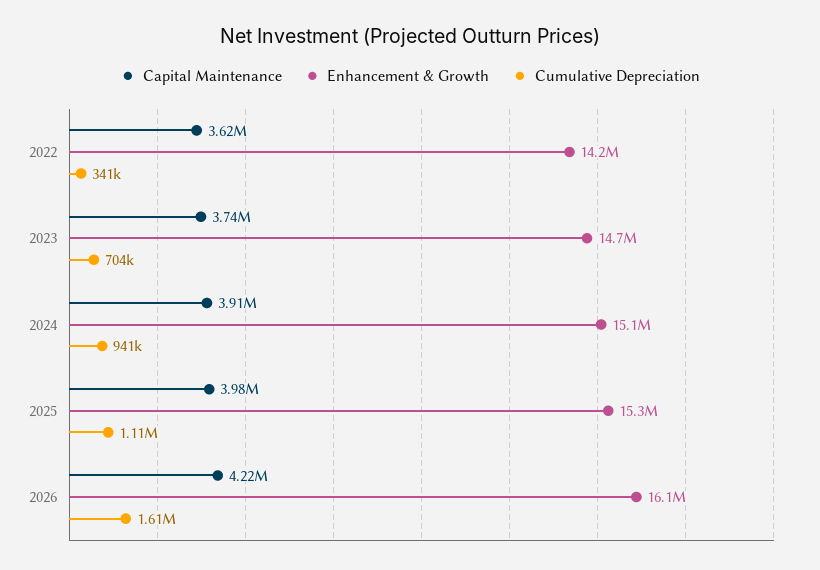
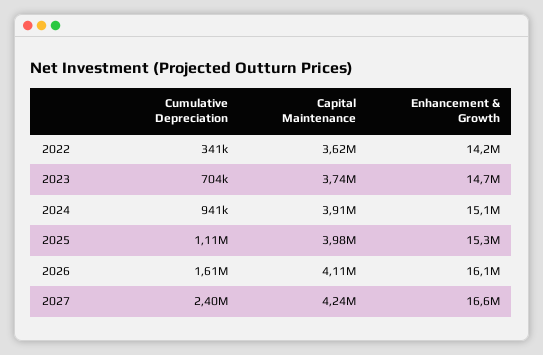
Capital Maintenance, 2026: 4220000 -> 4110000
Cumulative Depreciation, 2027: none -> 2400000
Capital Maintenance, 2027: none -> 4240000
Enhancement & Growth, 2027: none -> 16600000

